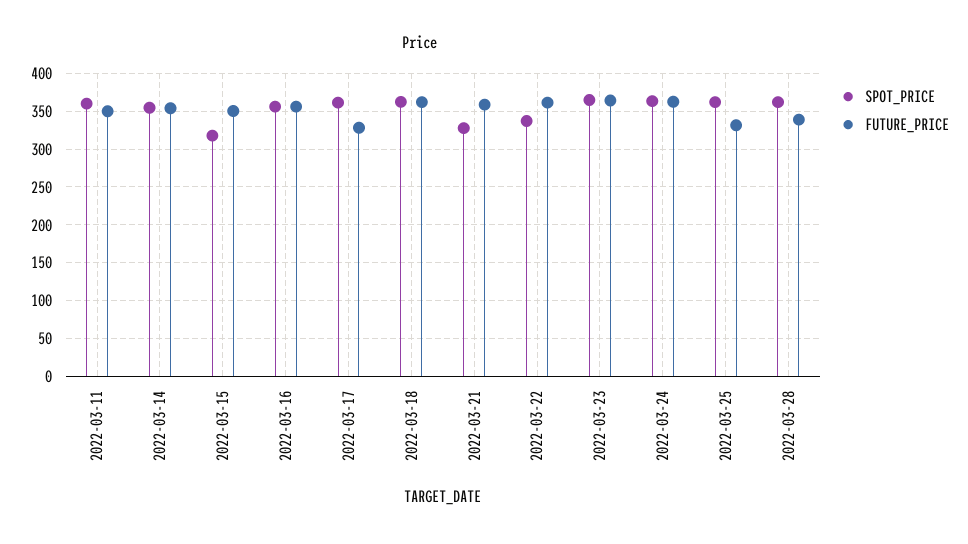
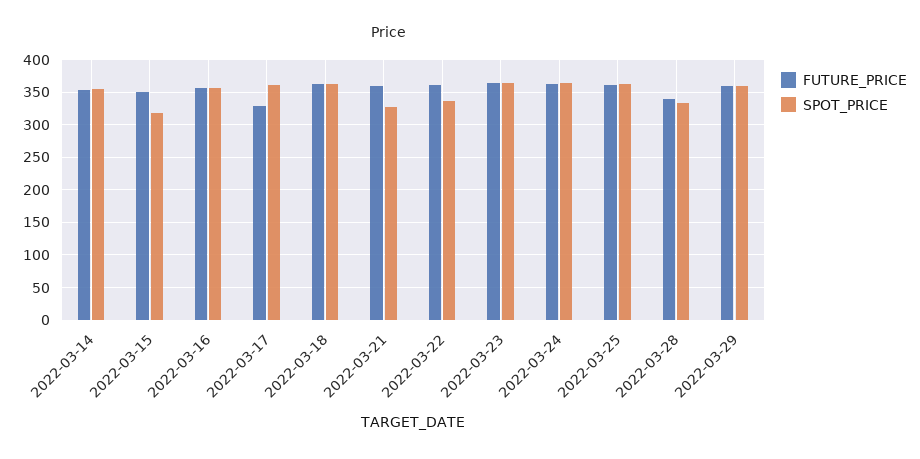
SPOT_PRICE, 2022-03-11: 360 -> none
FUTURE_PRICE, 2022-03-11: 350 -> none
FUTURE_PRICE, 2022-03-25: 330 -> 360
SPOT_PRICE, 2022-03-28: 360 -> 330
FUTURE_PRICE, 2022-03-29: none -> 360
SPOT_PRICE, 2022-03-29: none -> 360

